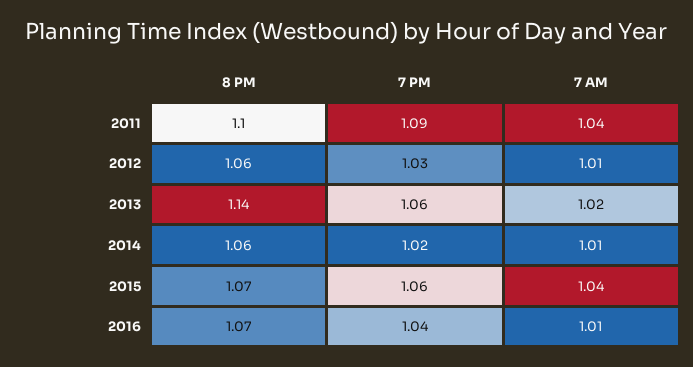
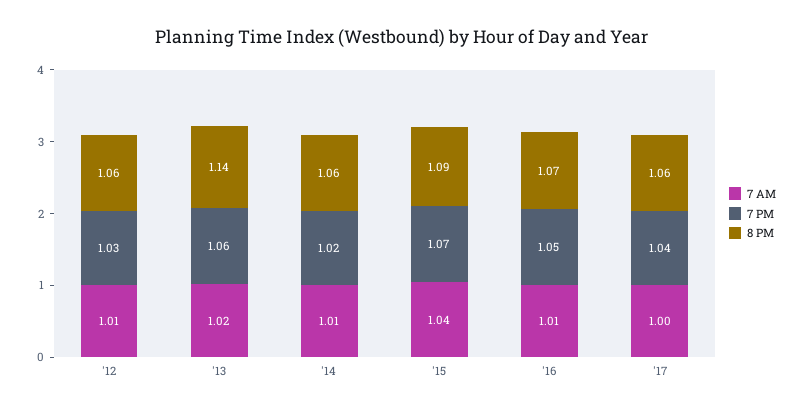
8 PM, 2011: 1.1 -> none
7 PM, 2011: 1.09 -> none
7 AM, 2011: 1.04 -> none
8 PM, 2015: 1.07 -> 1.09
7 PM, 2015: 1.06 -> 1.07
7 PM, 2016: 1.04 -> 1.05
7 AM, '17: none -> 1
7 PM, '17: none -> 1.04
8 PM, '17: none -> 1.06

